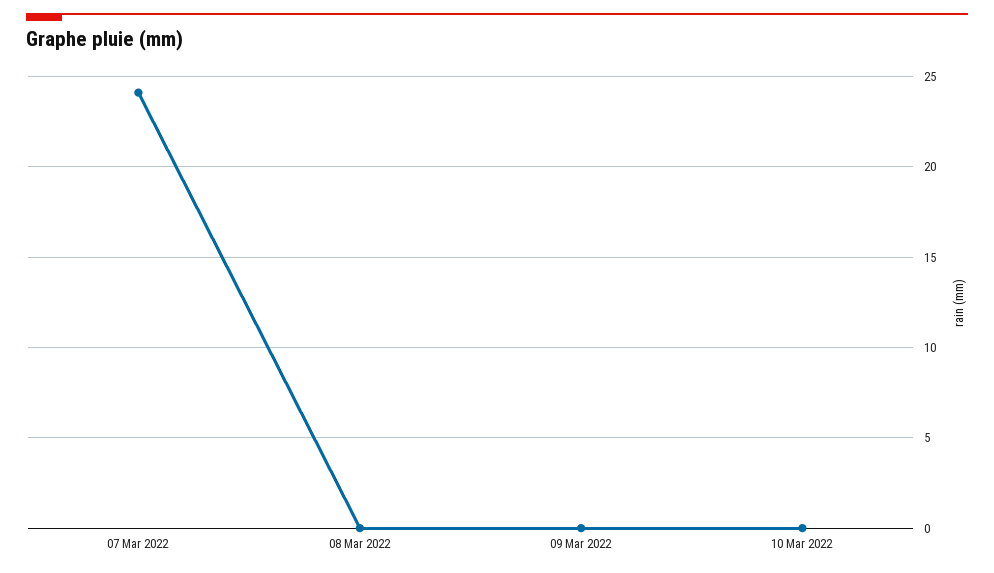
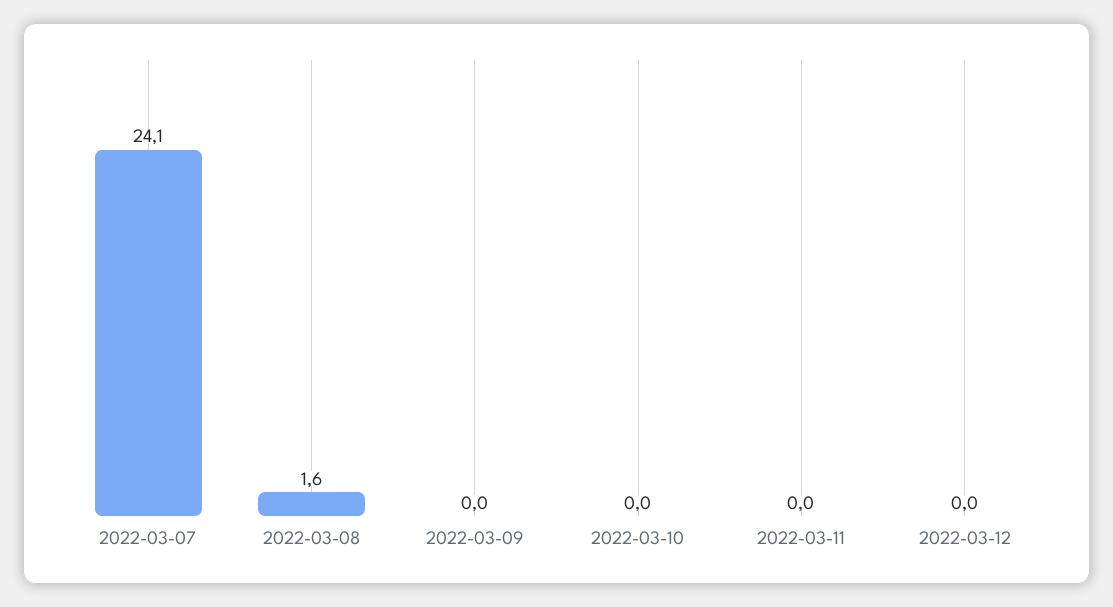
08 Mar 2022: 0 -> 1.6
2022-03-11: none -> 0
2022-03-12: none -> 0

